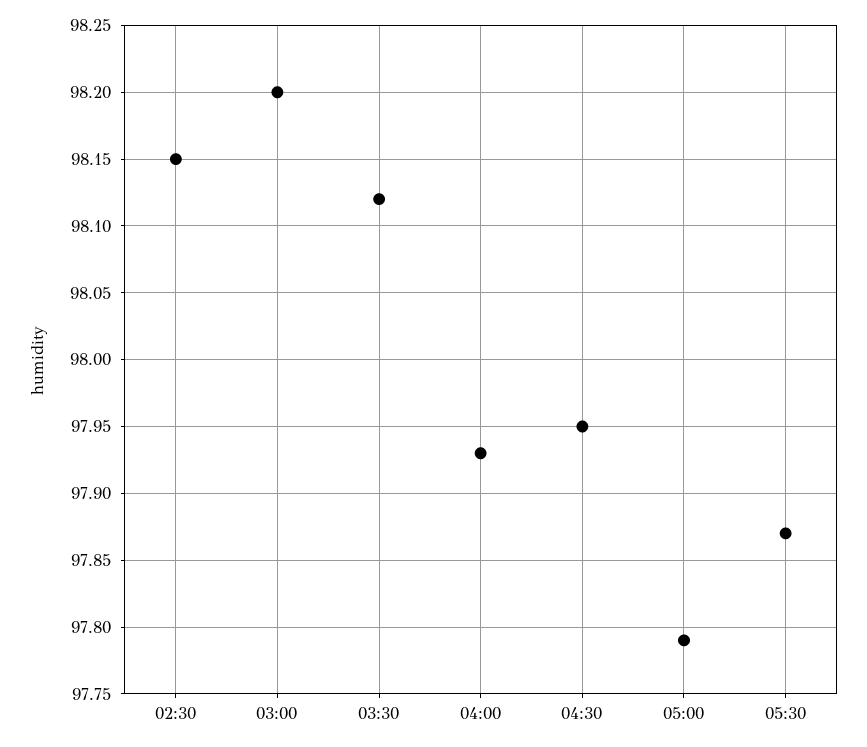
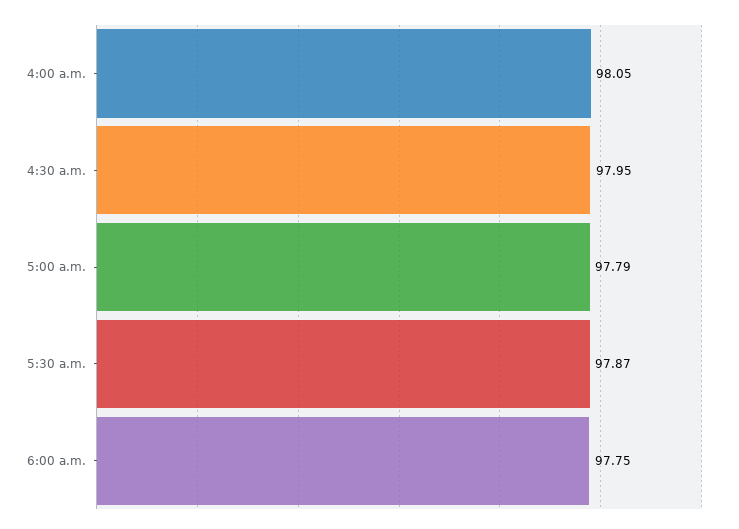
02:30: 98.15 -> none
03:00: 98.2 -> none
03:30: 98.12 -> none
04:00: 97.93 -> 98.05
6:00 a.m.: none -> 97.75

